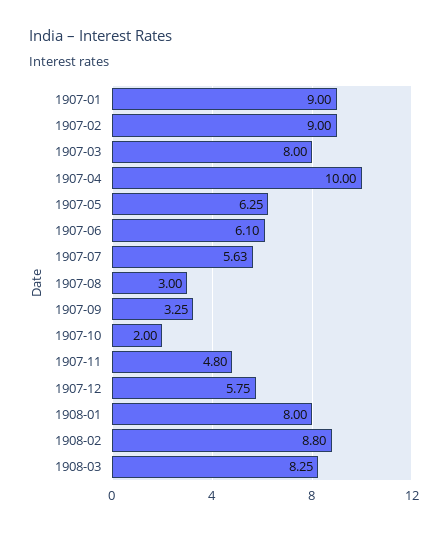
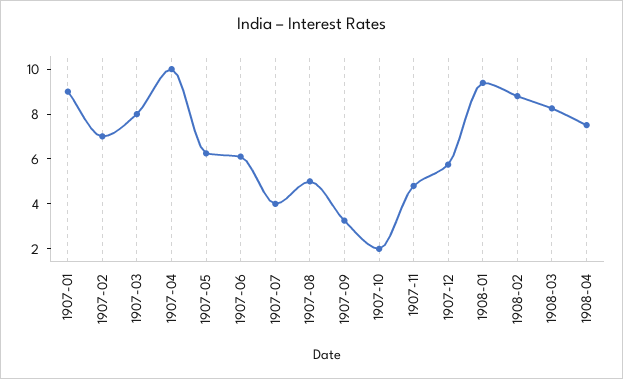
1907-02: 9 -> 7
1907-07: 5.63 -> 4
1907-08: 3 -> 5
1908-01: 8 -> 9.5
1908-04: none -> 7.5

